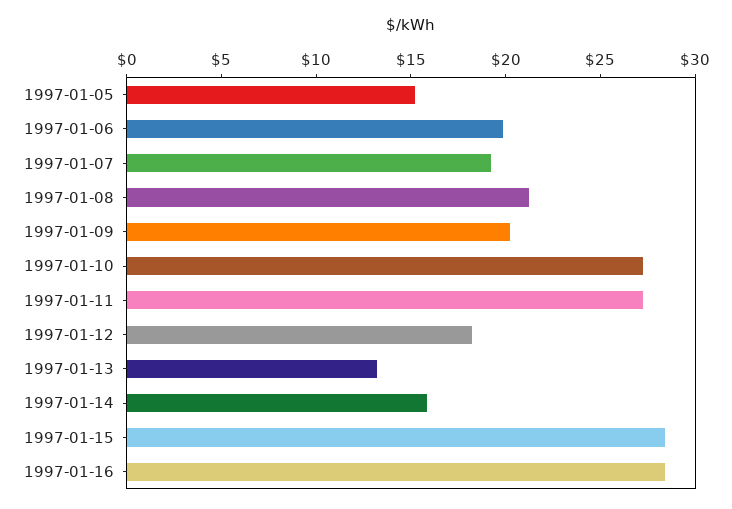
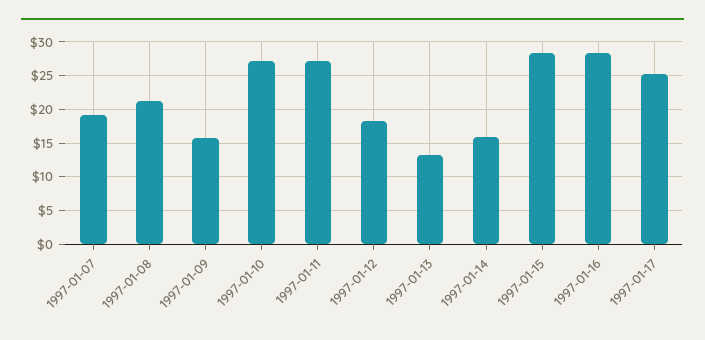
1997-01-05: 15 -> none
1997-01-06: 20 -> none
1997-01-09: 20 -> 16
1997-01-17: none -> 25

